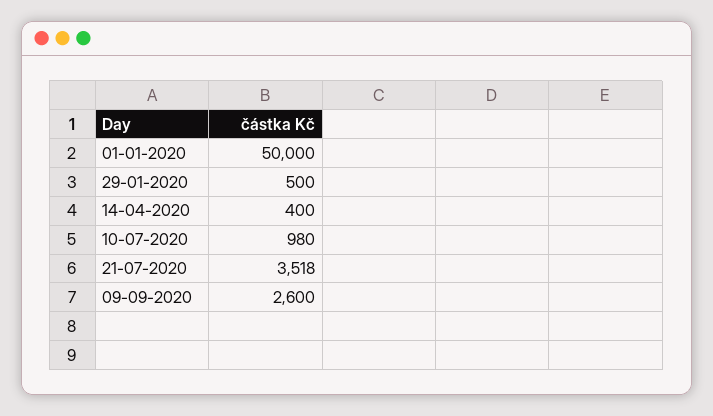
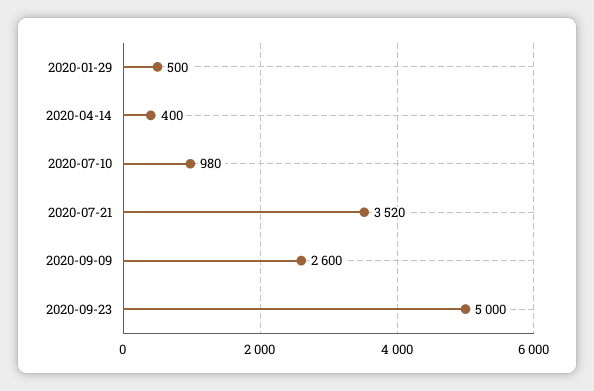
01-01-2020: 50000 -> none
21-07-2020: 3518 -> 3520
2020-09-23: none -> 5000

